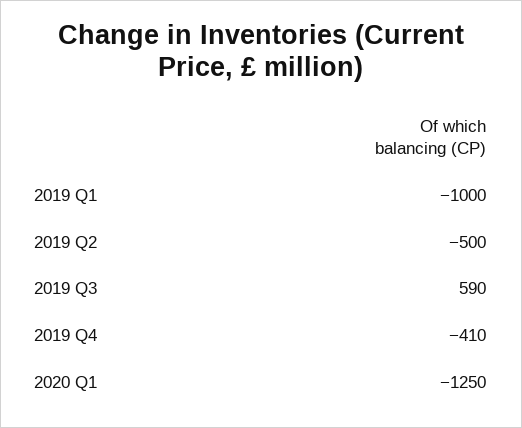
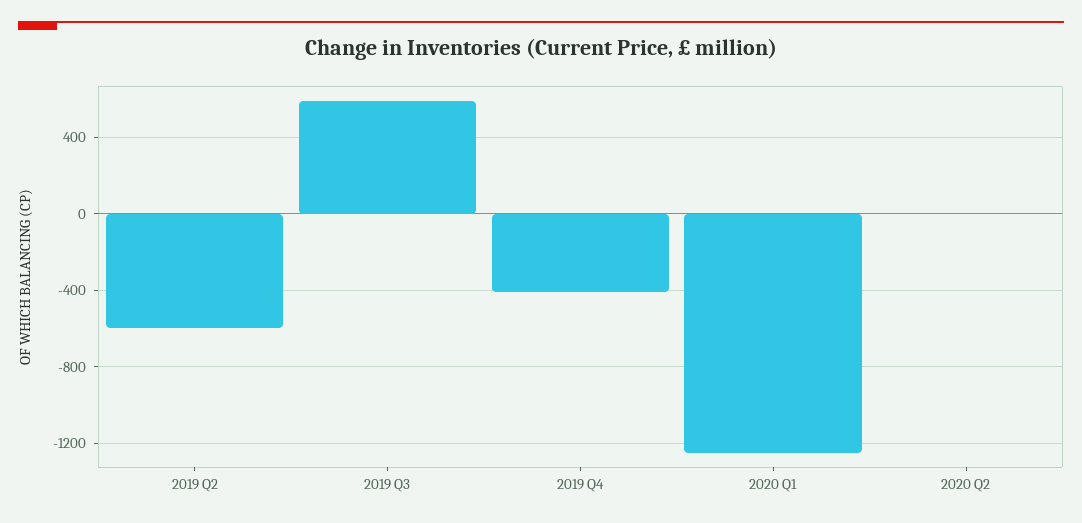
2019 Q1: -1000 -> none
2019 Q2: -500 -> -600
2020 Q2: none -> 0

